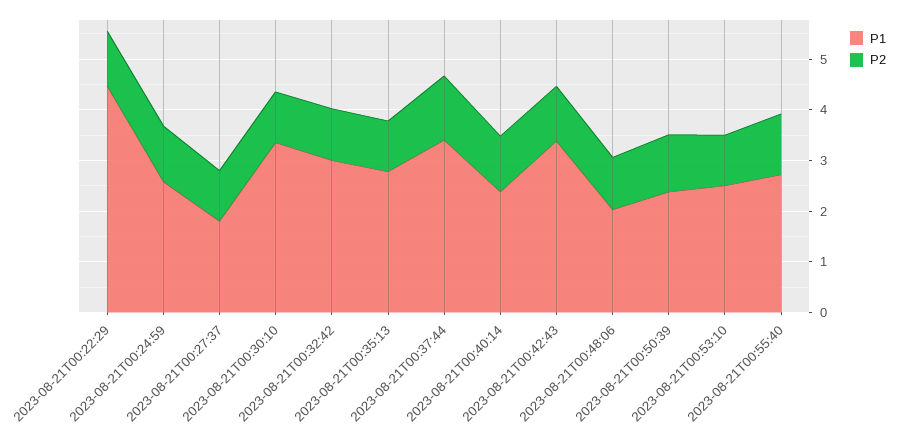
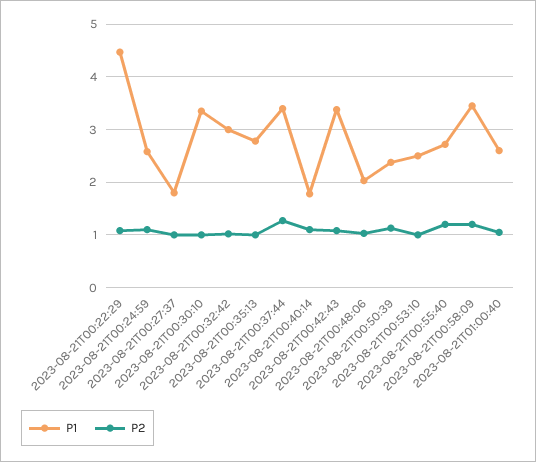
P1, 2023-08-21T00:40:14: 2.4 -> 1.8
P1, 2023-08-21T00:58:09: none -> 3.4
P2, 2023-08-21T00:58:09: none -> 1.2
P1, 2023-08-21T01:00:40: none -> 2.6
P2, 2023-08-21T01:00:40: none -> 1

